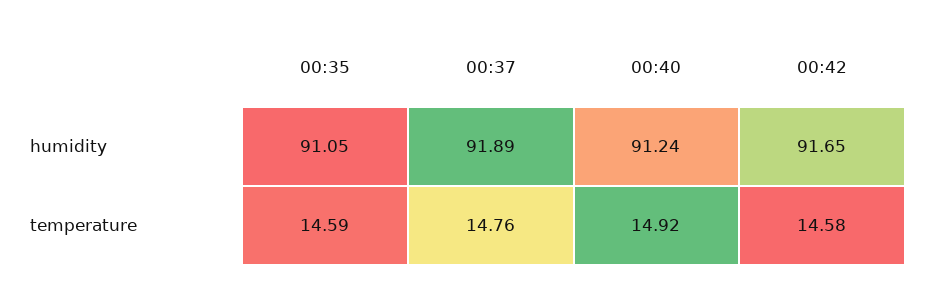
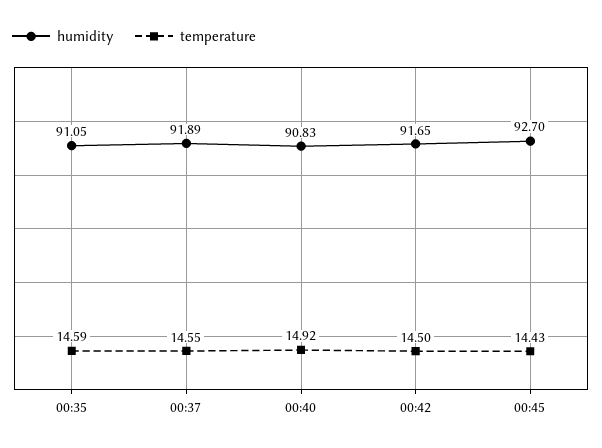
humidity, 00:40: 91.24 -> 90.83
temperature, 00:37: 14.76 -> 14.55
temperature, 00:42: 14.58 -> 14.5
humidity, 00:45: none -> 92.7
temperature, 00:45: none -> 14.43

